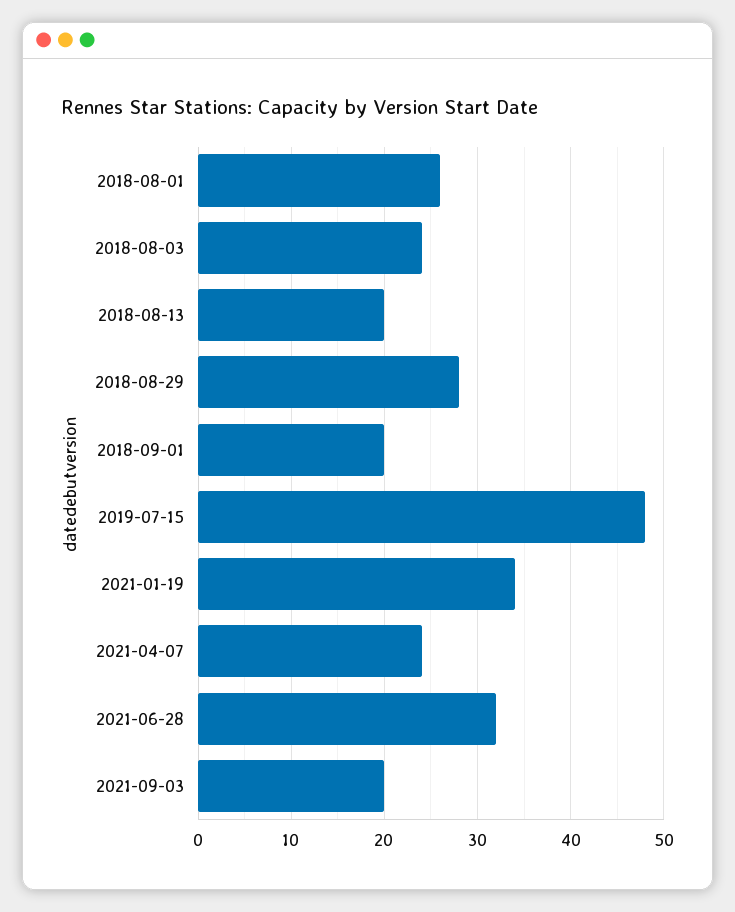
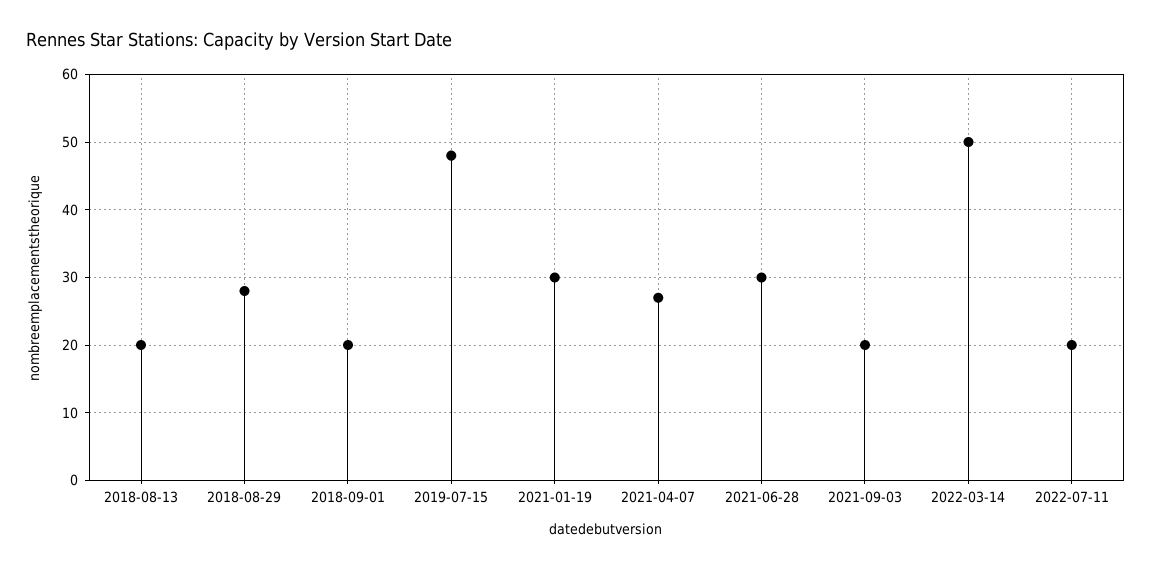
2018-08-01: 26 -> none
2018-08-03: 24 -> none
2021-01-19: 34 -> 30
2021-04-07: 24 -> 27
2021-06-28: 32 -> 30
2022-03-14: none -> 50
2022-07-11: none -> 20

